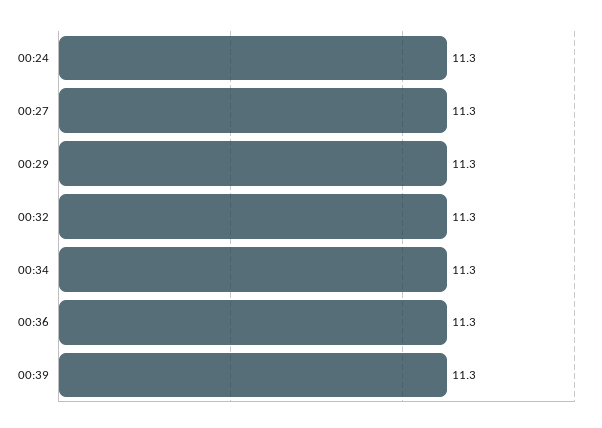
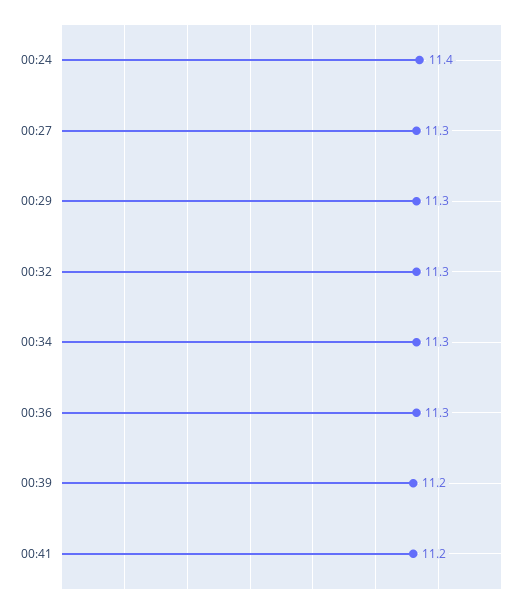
00:24: 11.3 -> 11.4
00:39: 11.3 -> 11.2
00:41: none -> 11.2

